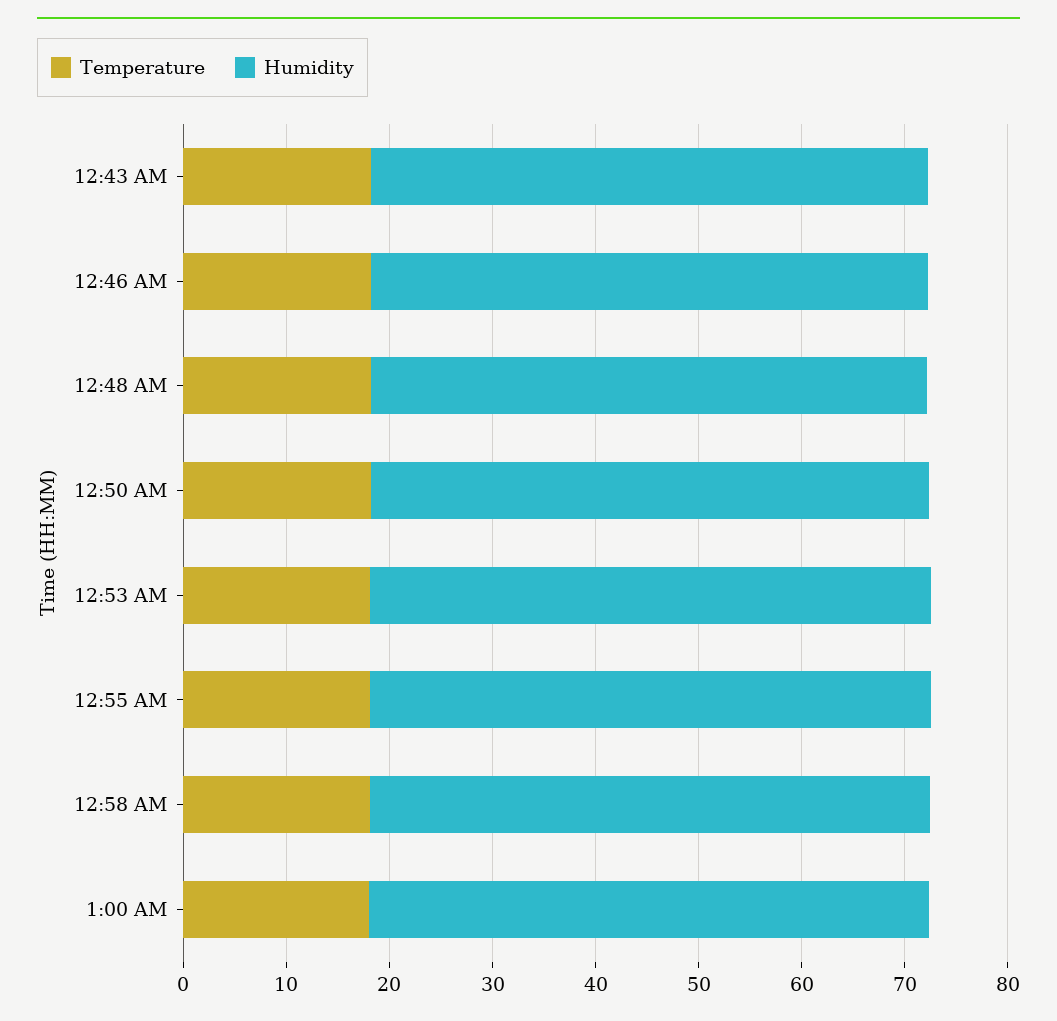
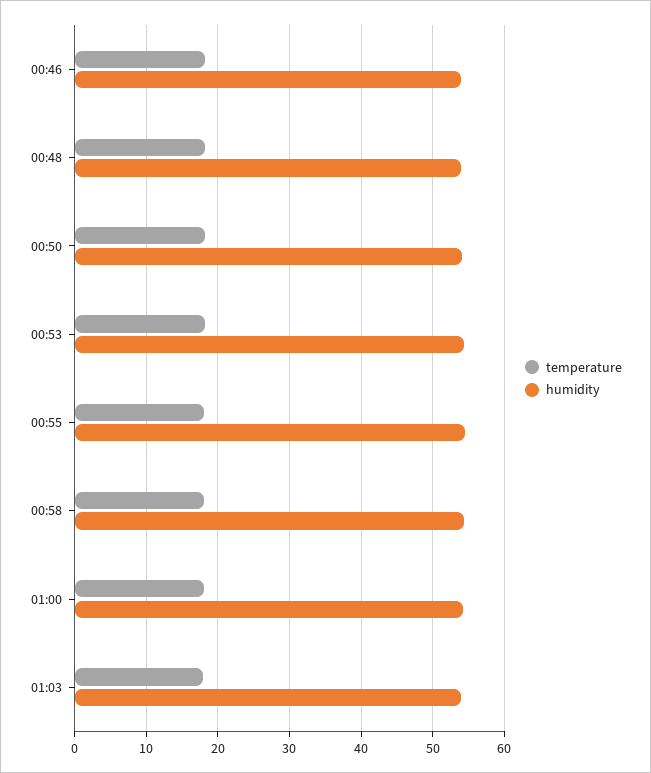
Temperature, 12:43 AM: 18 -> none
Humidity, 12:43 AM: 54 -> none
Temperature, 01:03: none -> 18
Humidity, 01:03: none -> 54

